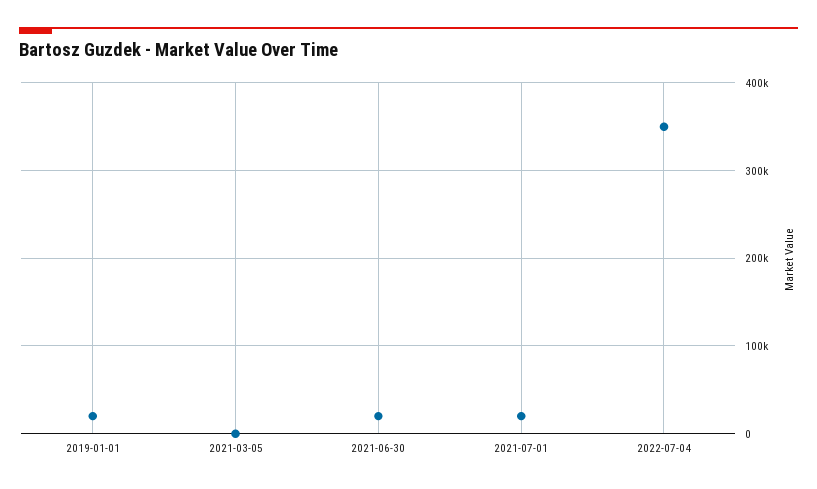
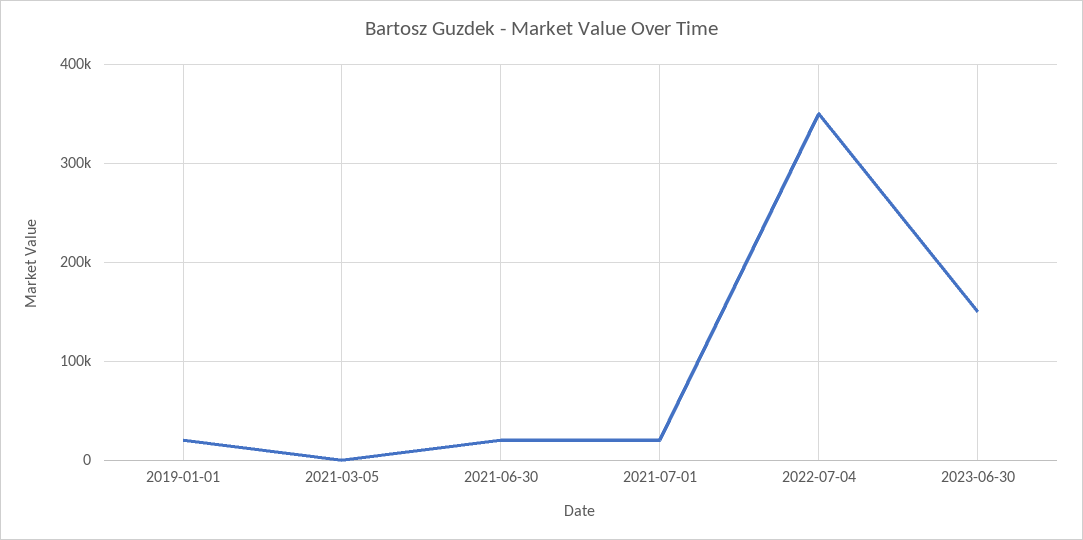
2023-06-30: none -> 150000

